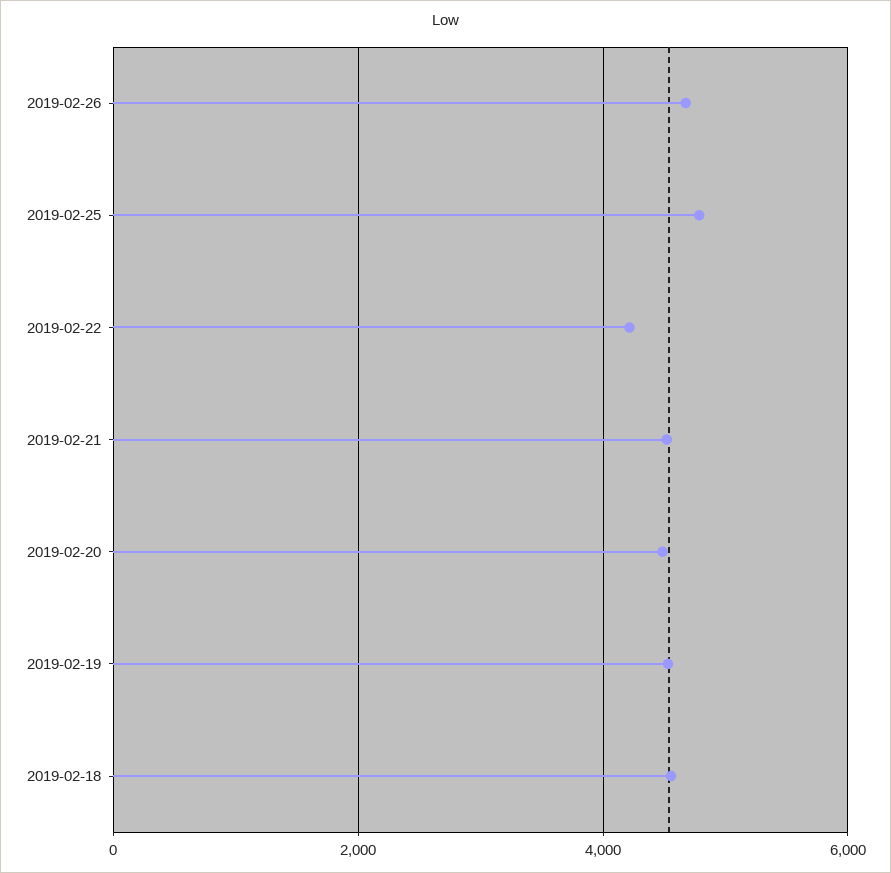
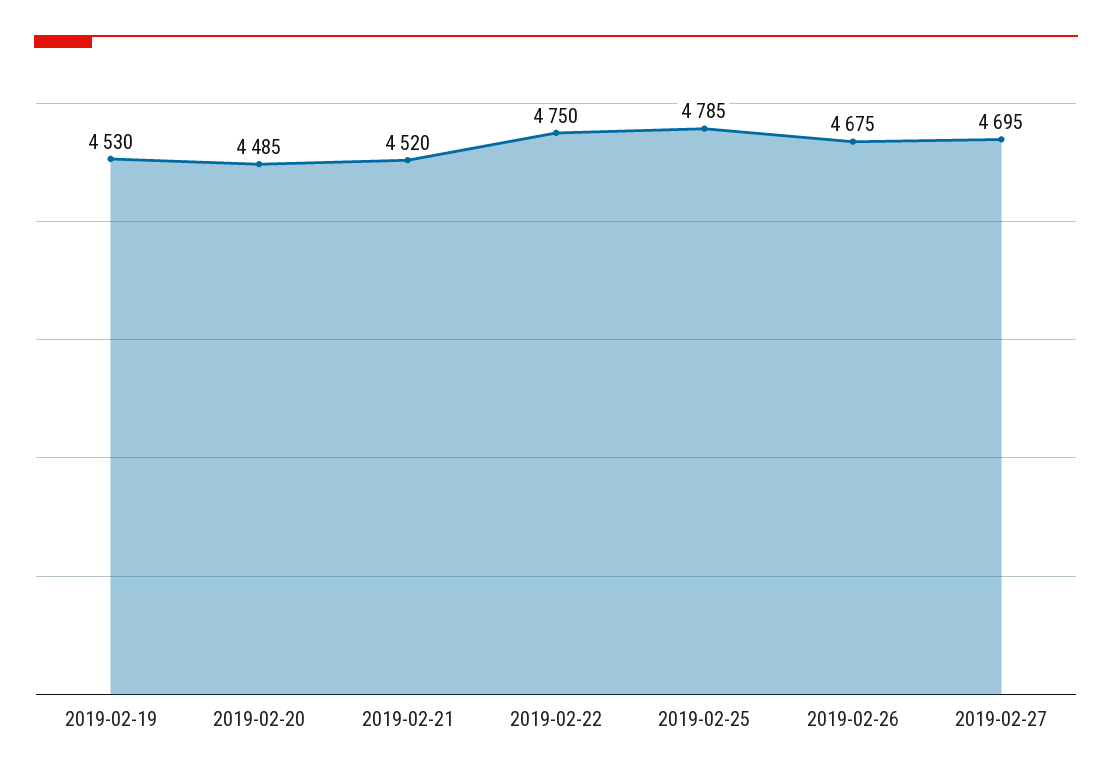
2019-02-22: 4200 -> 4750
2019-02-18: 4600 -> none
2019-02-27: none -> 4695

